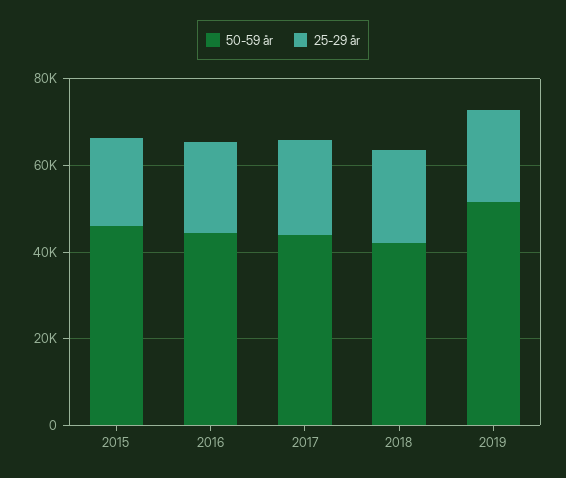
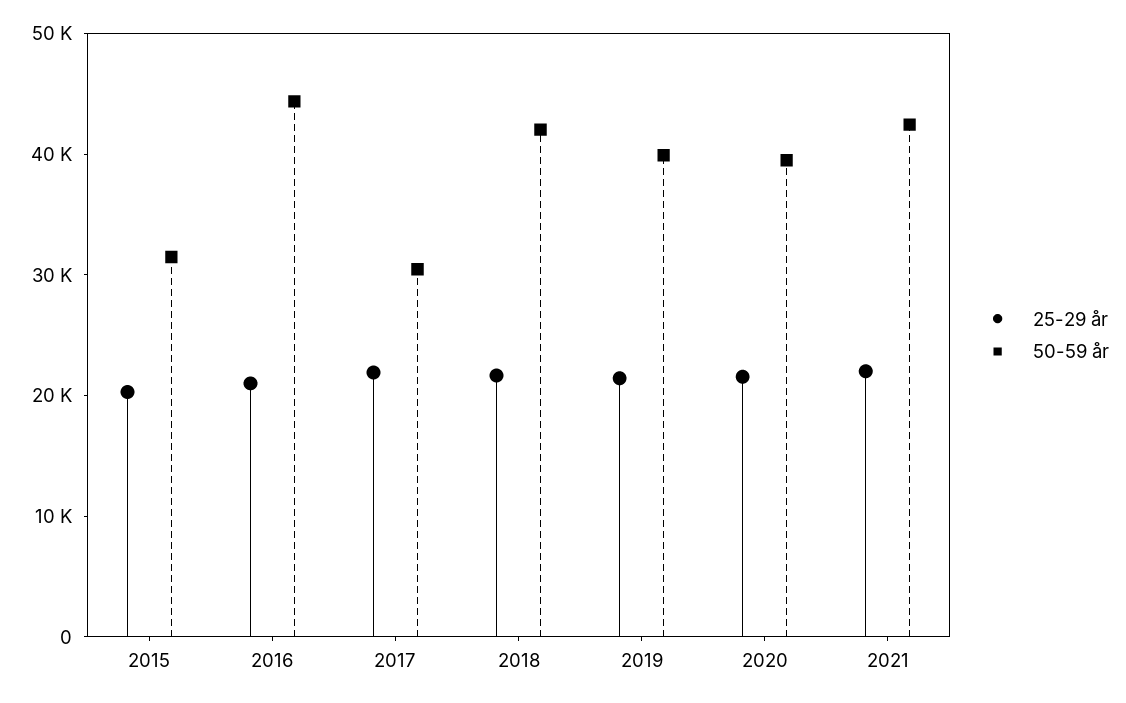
50-59 år, 2015: 45000 -> 32000
50-59 år, 2017: 45000 -> 30000
50-59 år, 2019: 50000 -> 40000
25-29 år, 2020: none -> 22000
50-59 år, 2020: none -> 40000
25-29 år, 2021: none -> 22000
50-59 år, 2021: none -> 42000

